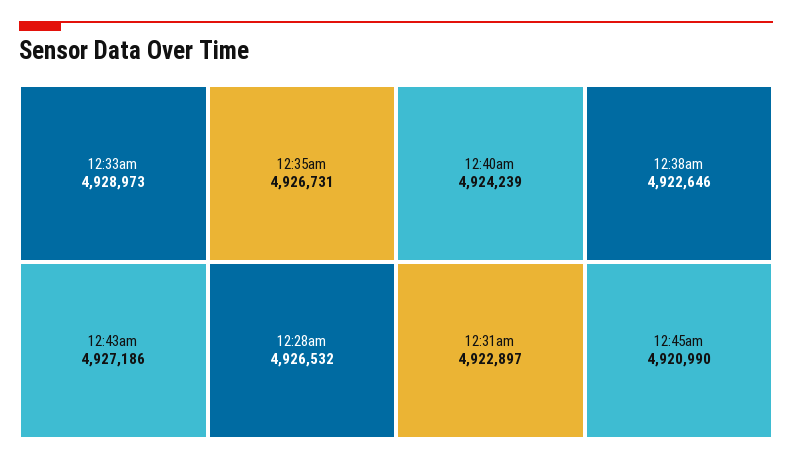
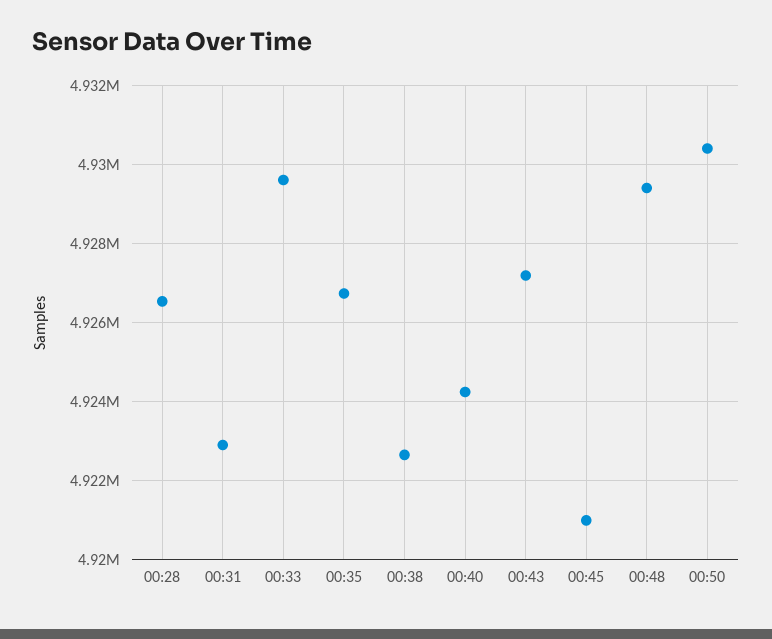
12:33am: 4928973 -> 4929600
00:48: none -> 4929400
00:50: none -> 4930400

